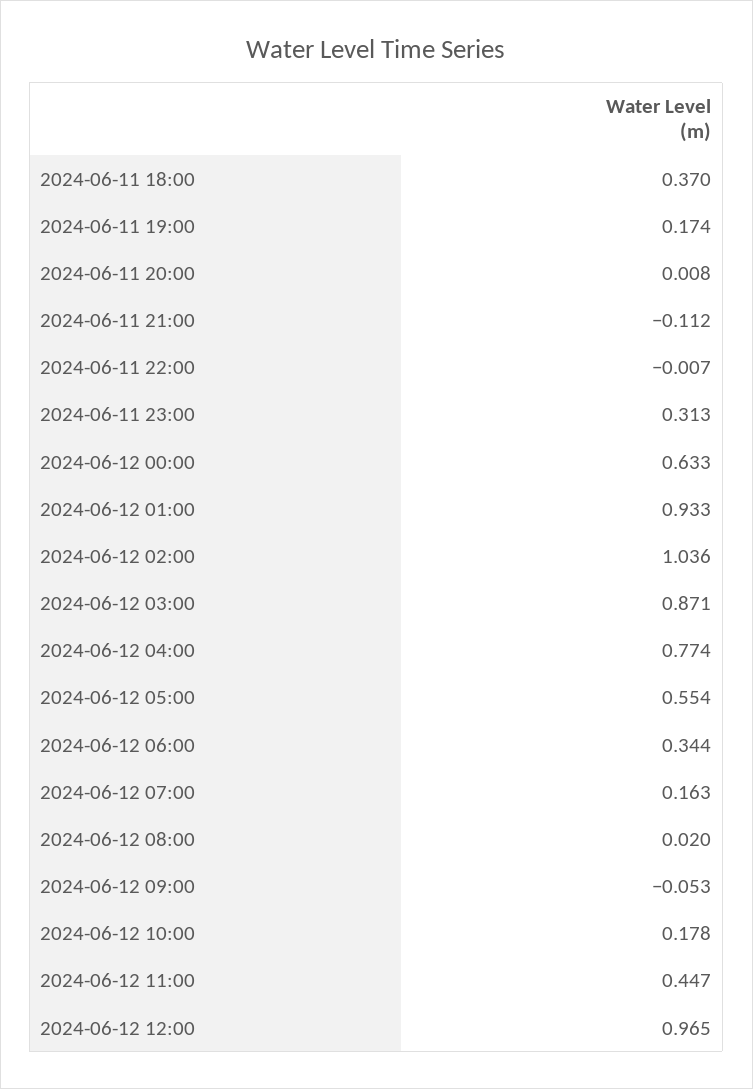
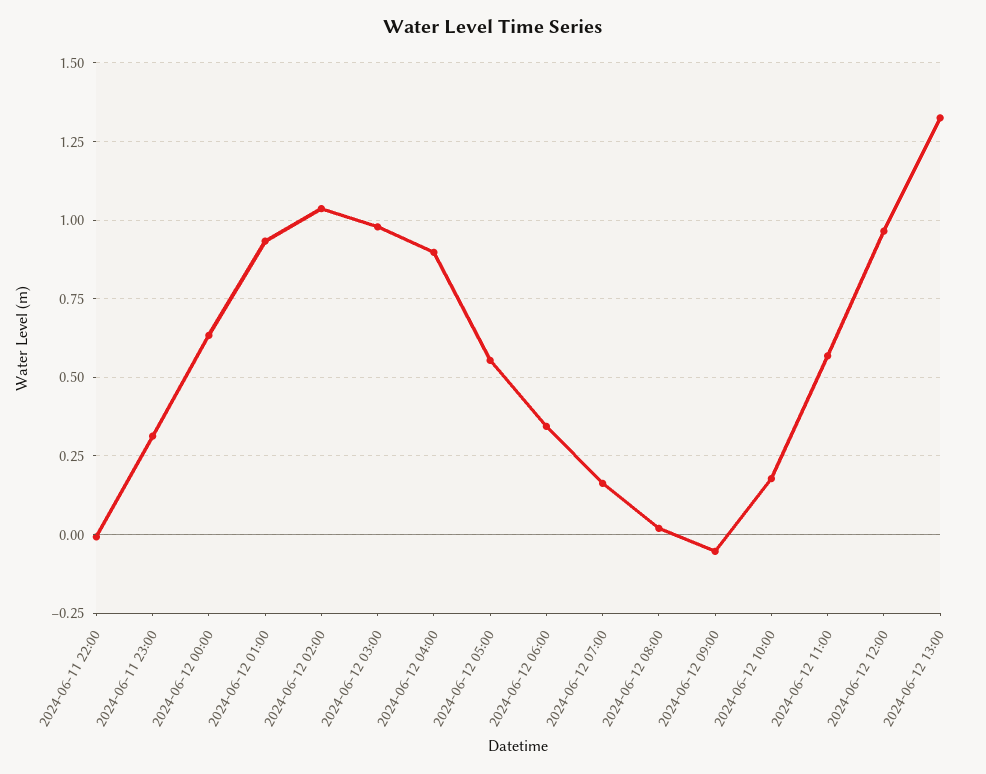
2024-06-11 18:00: 0.37 -> none
2024-06-11 19:00: 0.174 -> none
2024-06-11 20:00: 0.008 -> none
2024-06-11 21:00: -0.112 -> none
2024-06-12 03:00: 0.871 -> 0.975
2024-06-12 04:00: 0.774 -> 0.9
2024-06-12 11:00: 0.447 -> 0.575
2024-06-12 13:00: none -> 1.325

